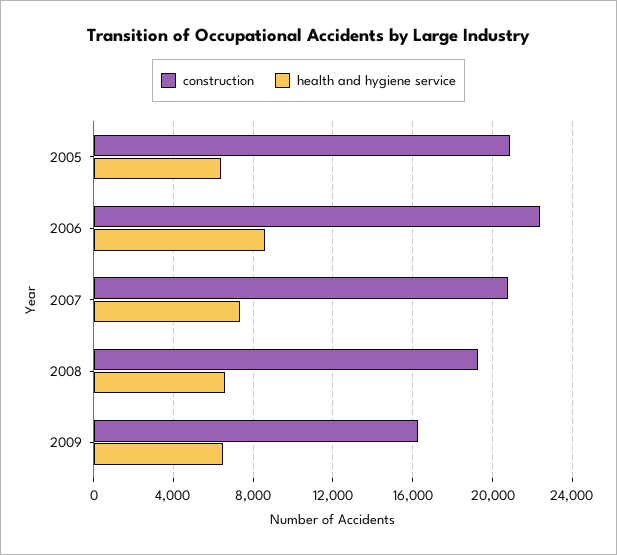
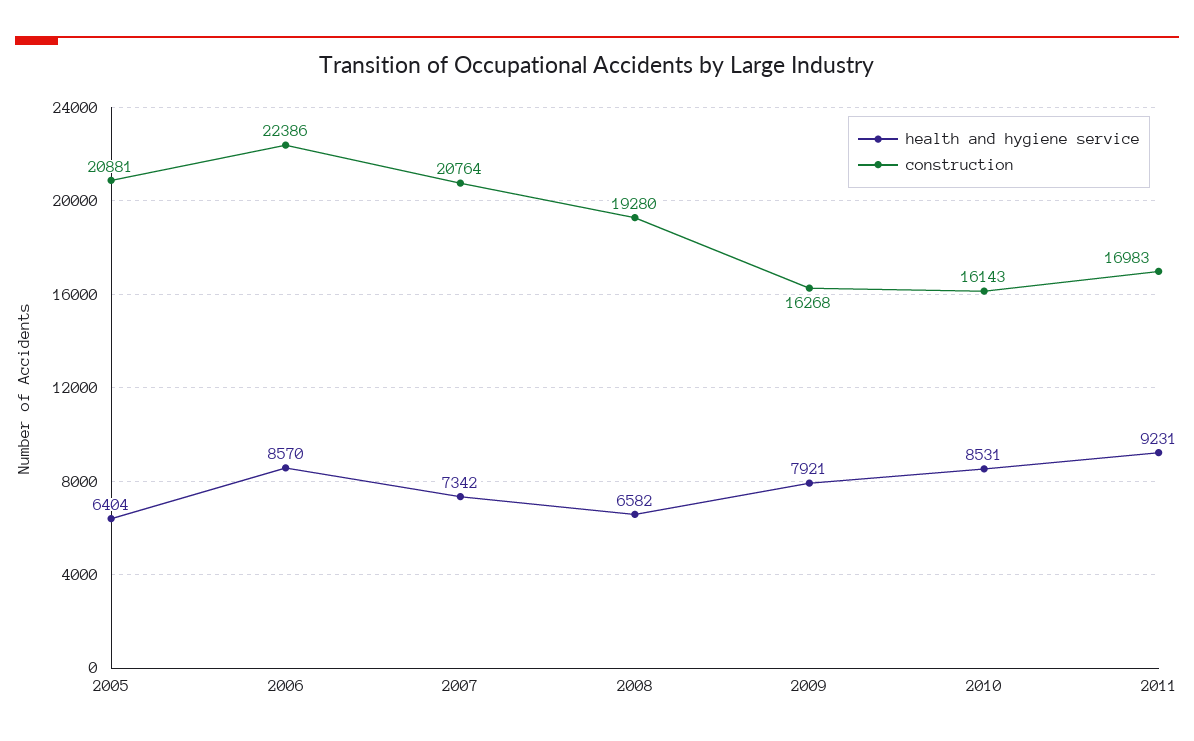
health and hygiene service, 2009: 6500 -> 7921
health and hygiene service, 2010: none -> 8531
construction, 2010: none -> 16143
health and hygiene service, 2011: none -> 9231
construction, 2011: none -> 16983

